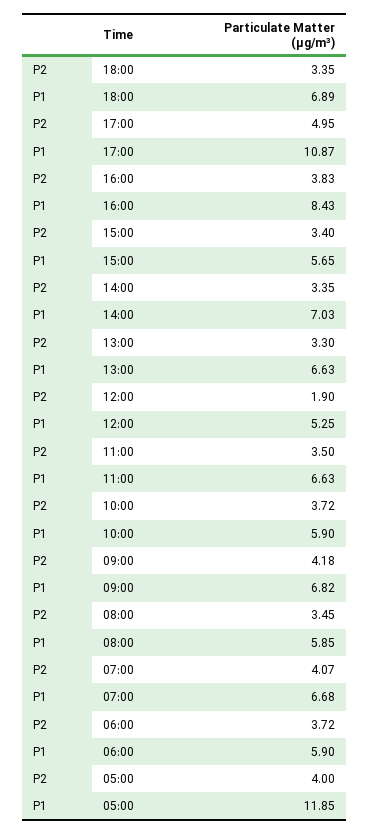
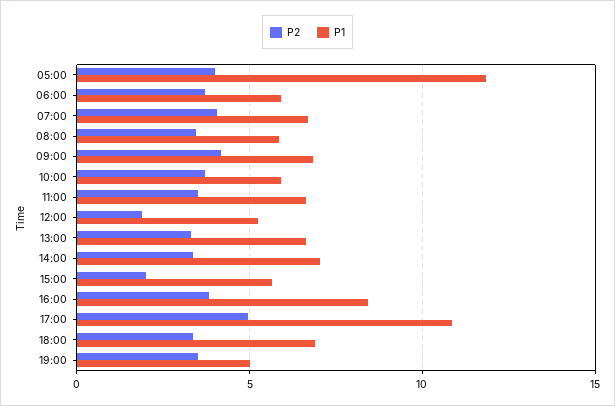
P2, 15:00: 3.4 -> 2
P2, 19:00: none -> 3.5
P1, 19:00: none -> 5

